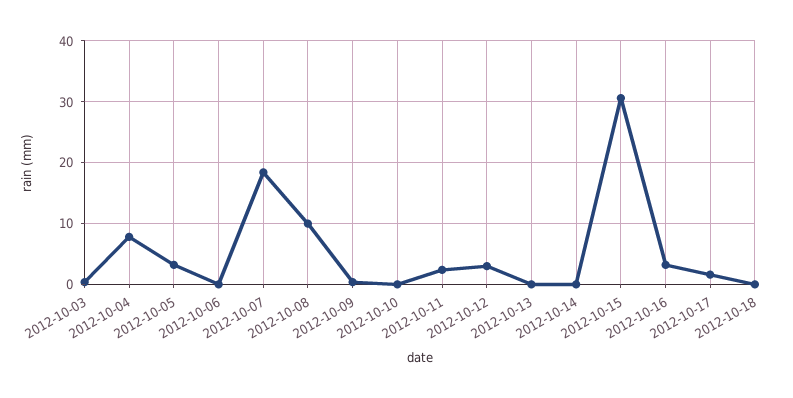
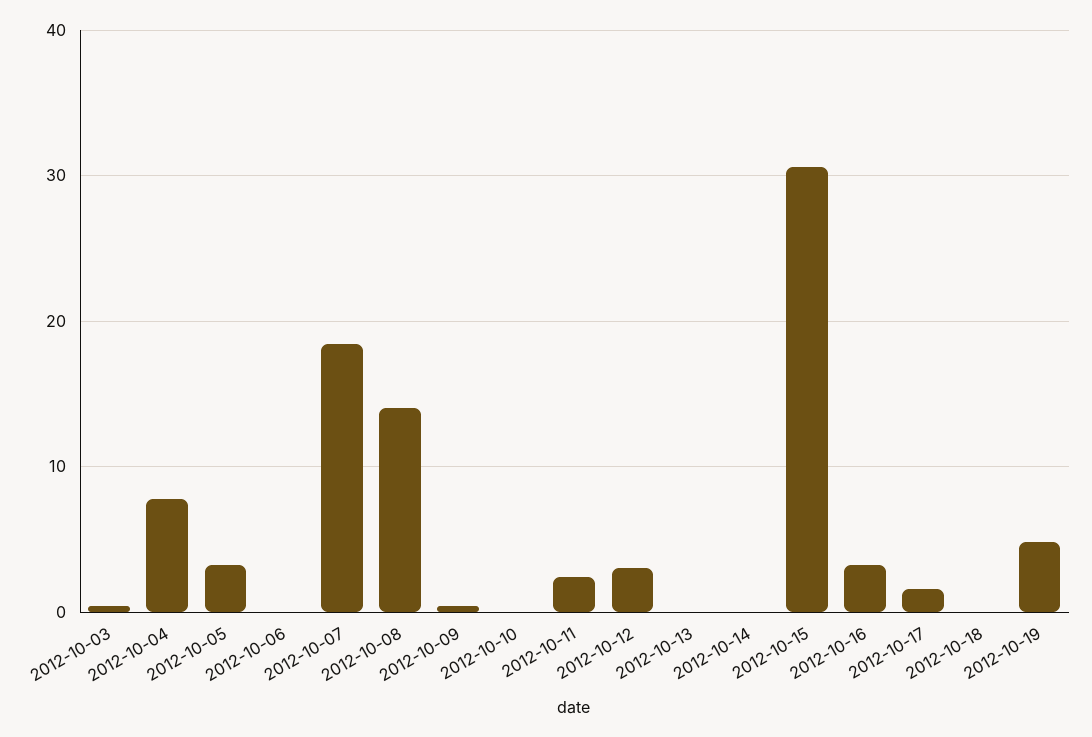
2012-10-08: 10 -> 14
2012-10-19: none -> 5

